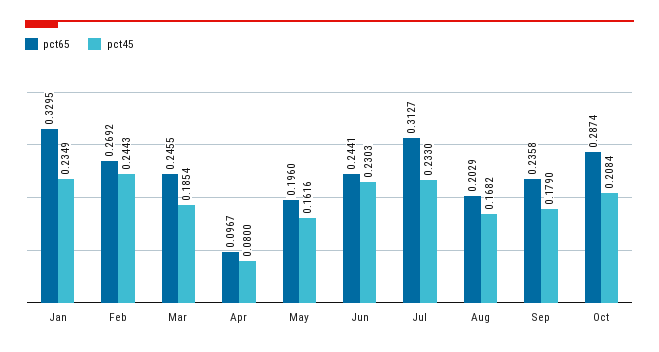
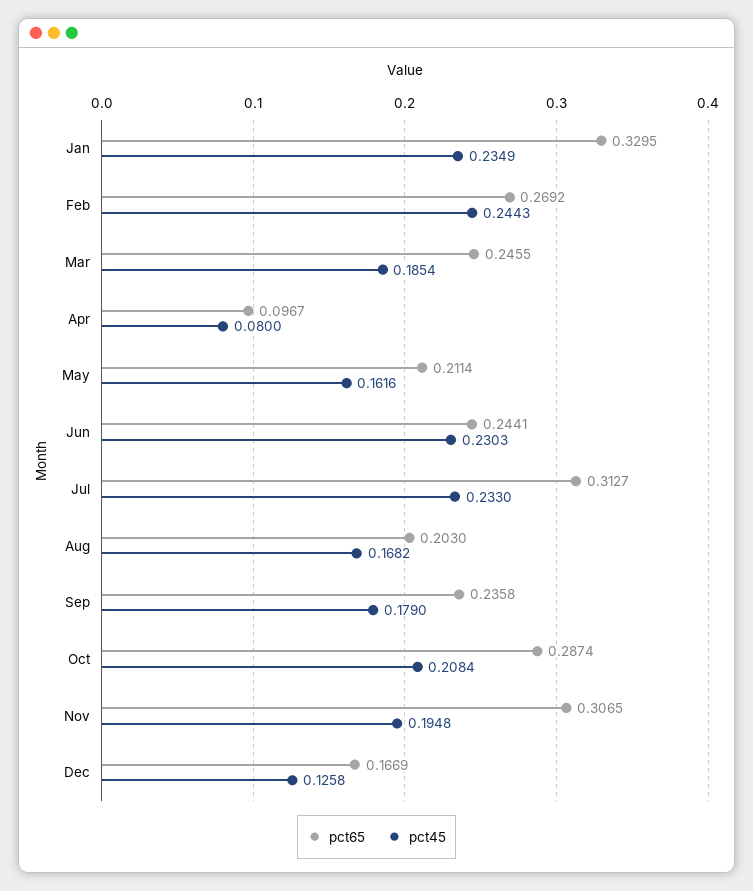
pct65, May: 0.196 -> 0.2114
pct65, Aug: 0.2029 -> 0.203
pct65, Nov: none -> 0.3065
pct45, Nov: none -> 0.1948
pct65, Dec: none -> 0.1669
pct45, Dec: none -> 0.1258

